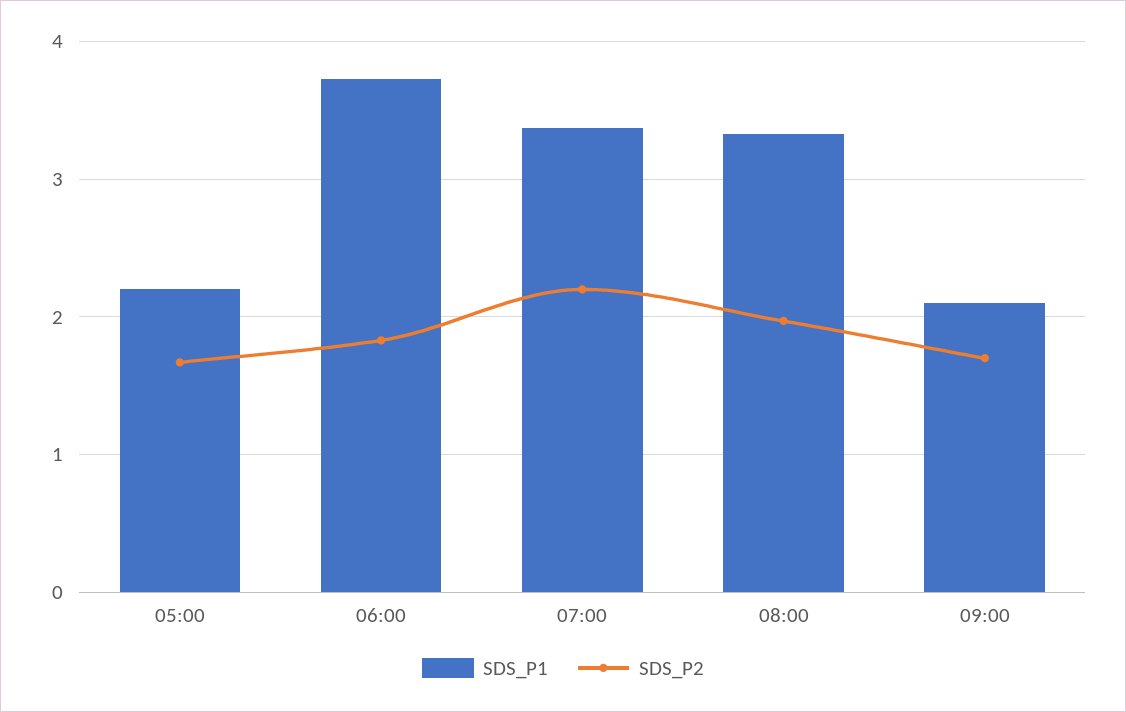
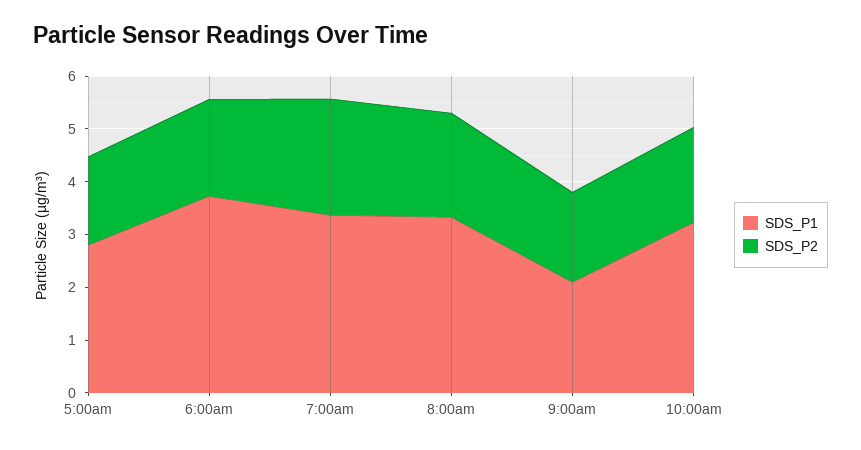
SDS_P1, 05:00: 2.2 -> 2.8
SDS_P1, 10:00am: none -> 3.2
SDS_P2, 10:00am: none -> 1.8

